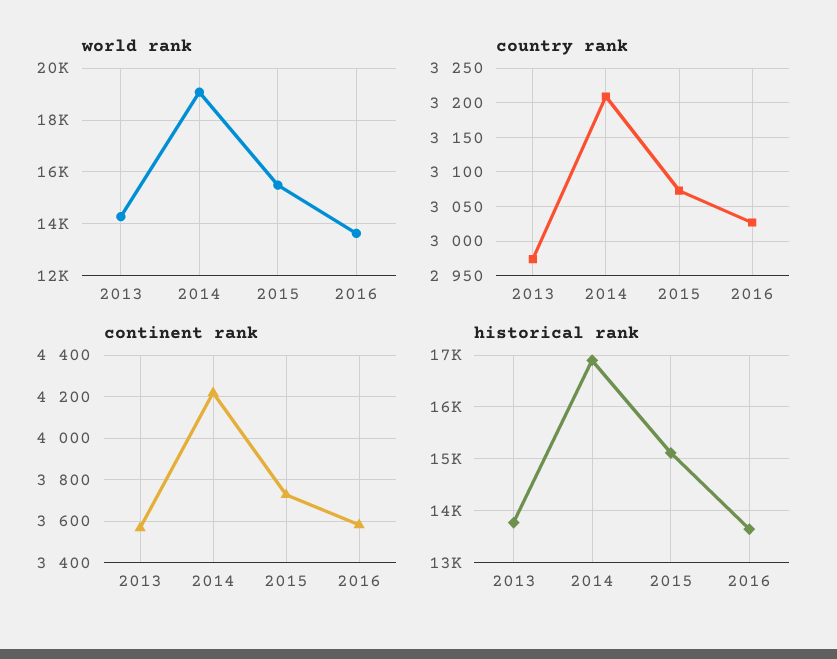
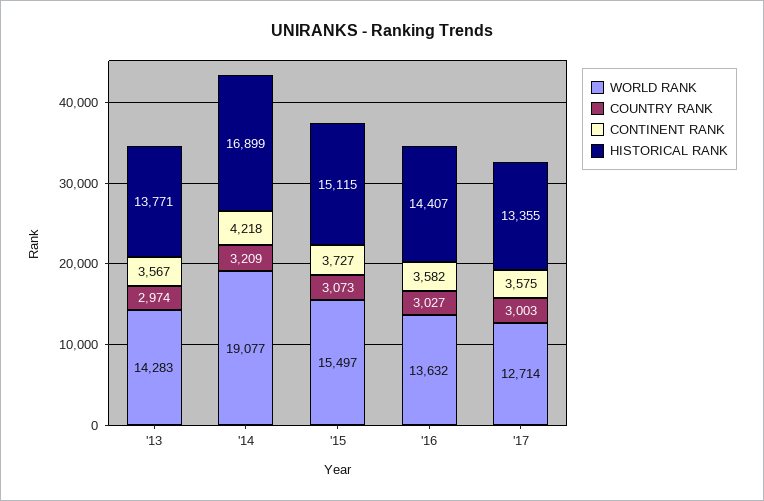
historical rank, 2016: 13600 -> 14407
world rank, '17: none -> 12714
country rank, '17: none -> 3003
continent rank, '17: none -> 3575
historical rank, '17: none -> 13355

